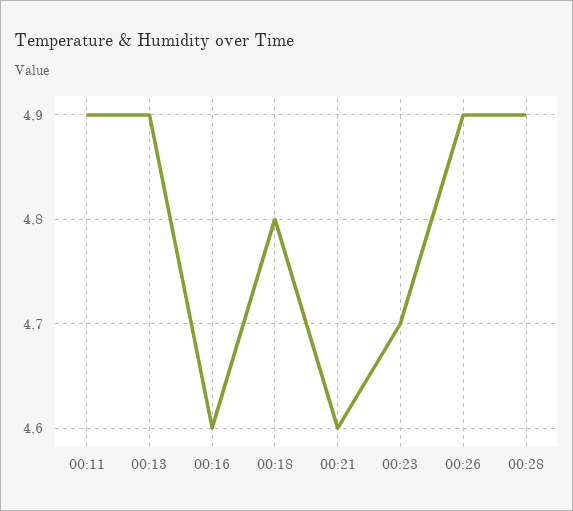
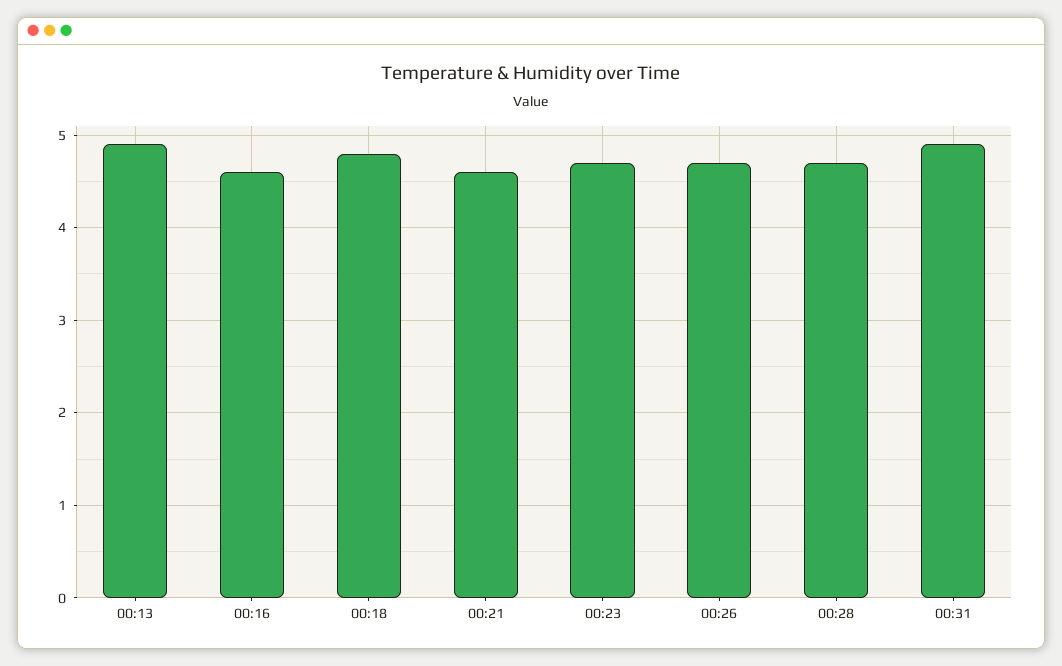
00:11: 4.9 -> none
00:26: 4.9 -> 4.7
00:28: 4.9 -> 4.7
00:31: none -> 4.9

